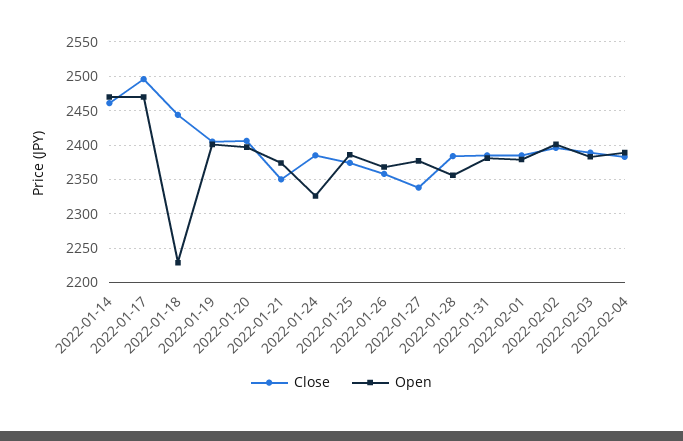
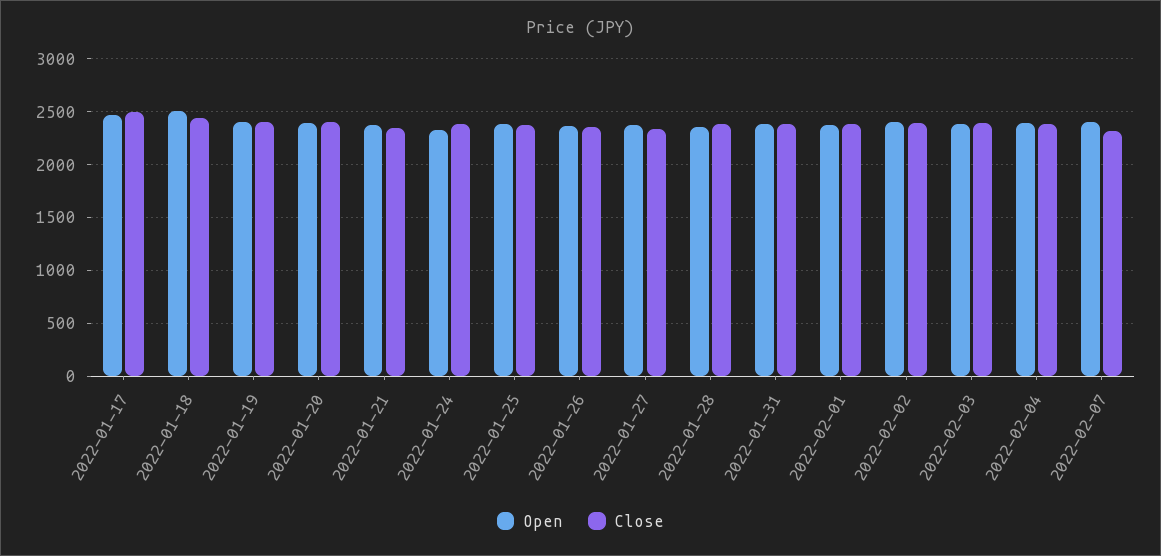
Close, 2022-01-14: 2460 -> none
Open, 2022-01-14: 2470 -> none
Open, 2022-01-18: 2230 -> 2500
Open, 2022-02-07: none -> 2400
Close, 2022-02-07: none -> 2300

